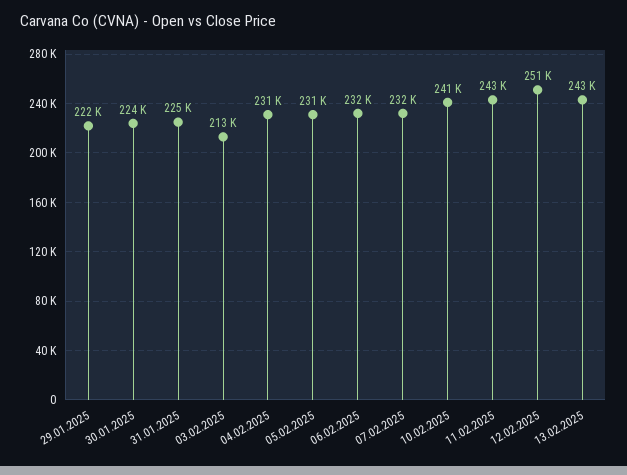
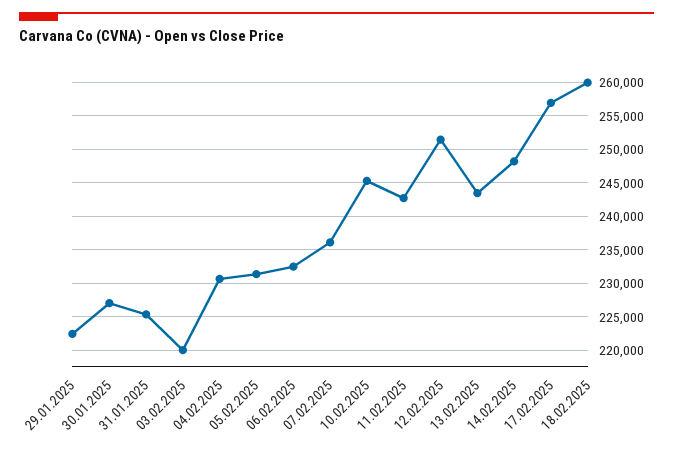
30.01.2025: 224000 -> 227000
03.02.2025: 213000 -> 220000
07.02.2025: 232000 -> 236000
10.02.2025: 241000 -> 245000
14.02.2025: none -> 248000
17.02.2025: none -> 257000
18.02.2025: none -> 260000

